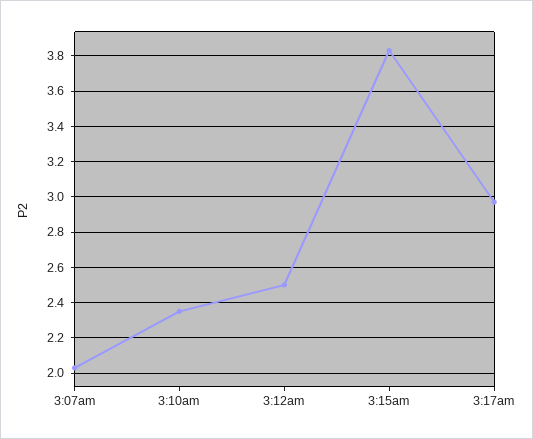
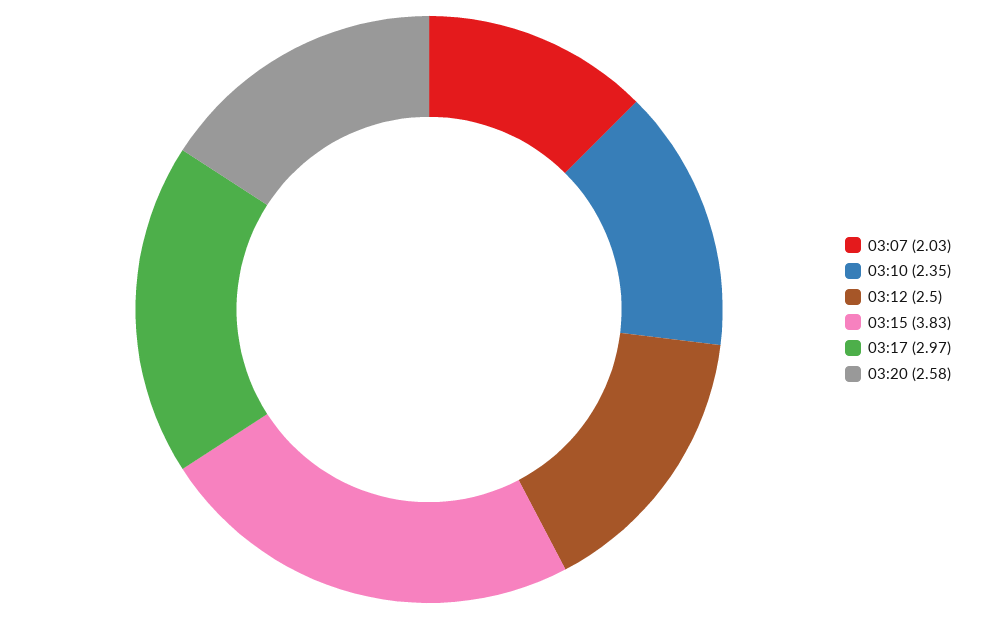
03:20: none -> 2.58

